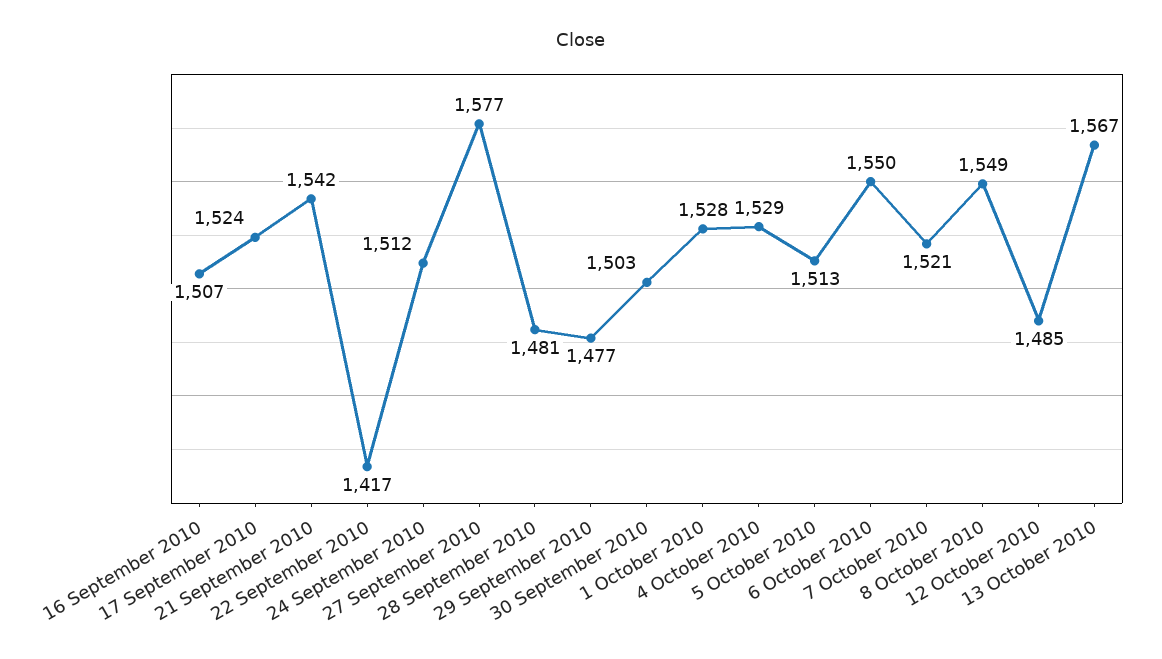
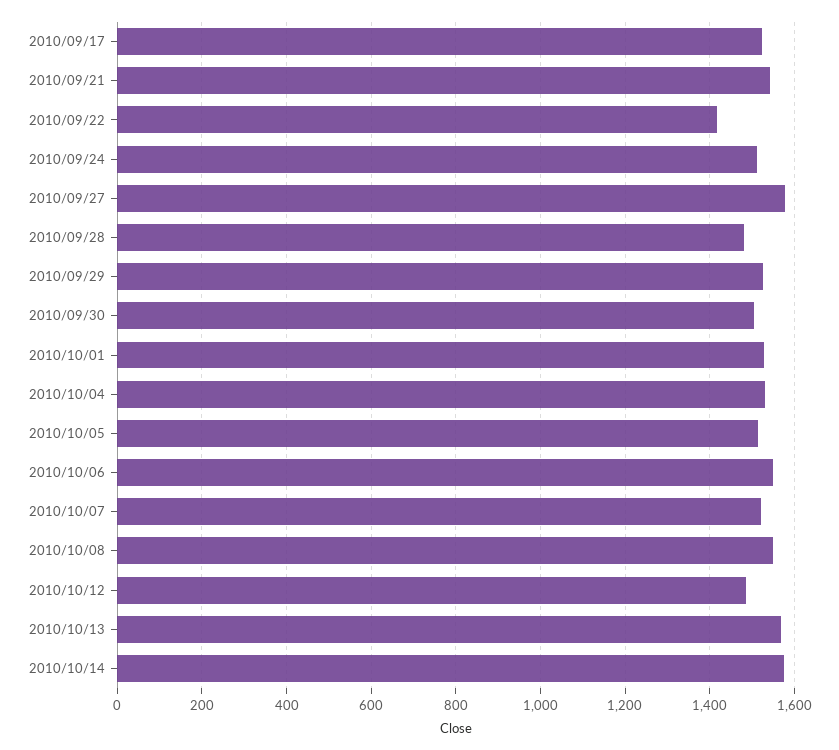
16 September 2010: 1507 -> none
29 September 2010: 1477 -> 1520
2010/10/14: none -> 1580

